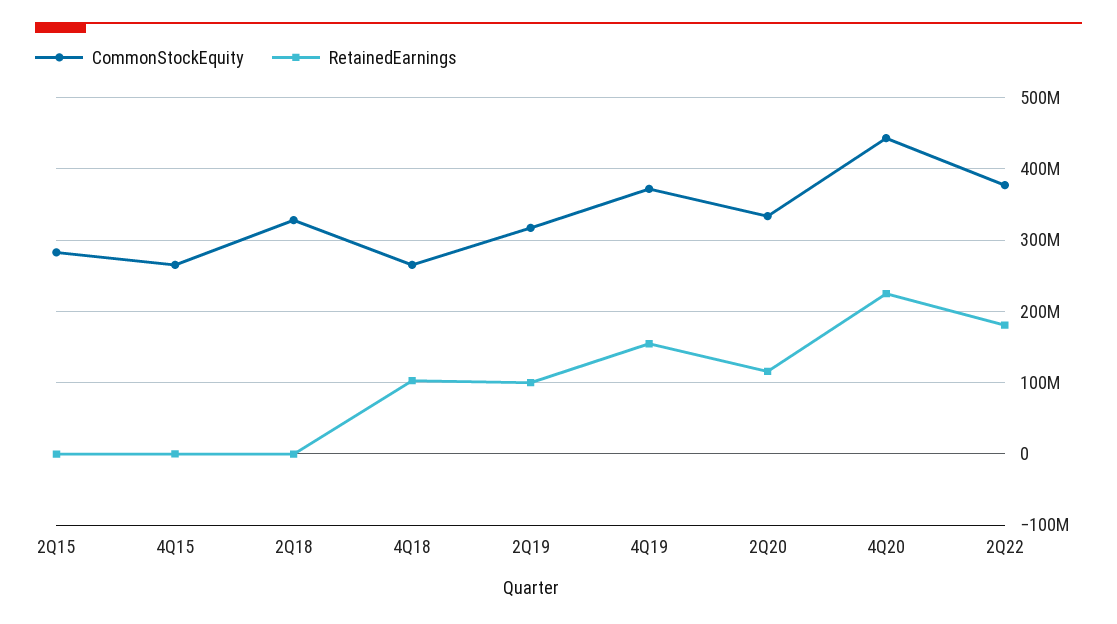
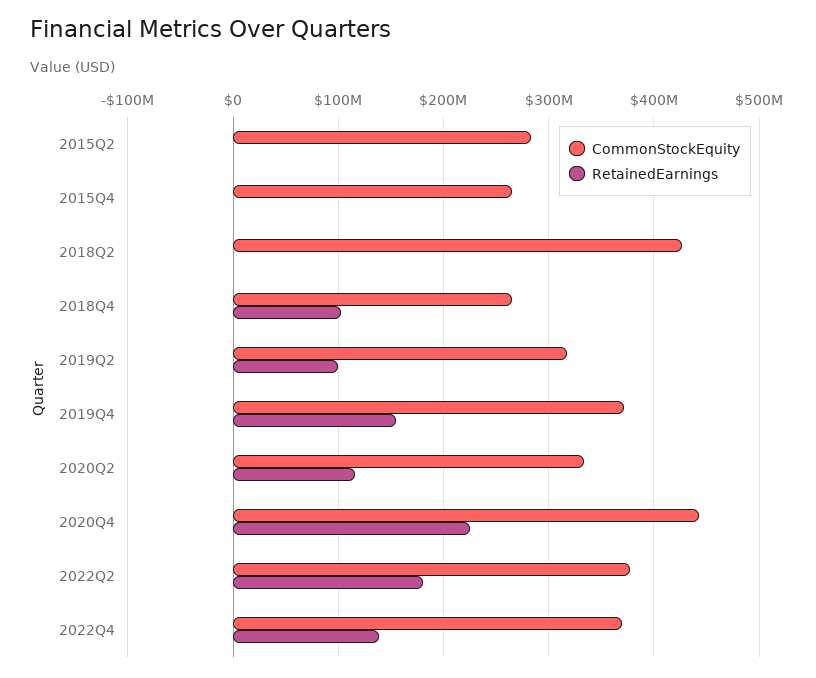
CommonStockEquity, 2Q18: 330000000 -> 430000000
CommonStockEquity, 2022Q4: none -> 370000000
RetainedEarnings, 2022Q4: none -> 140000000

